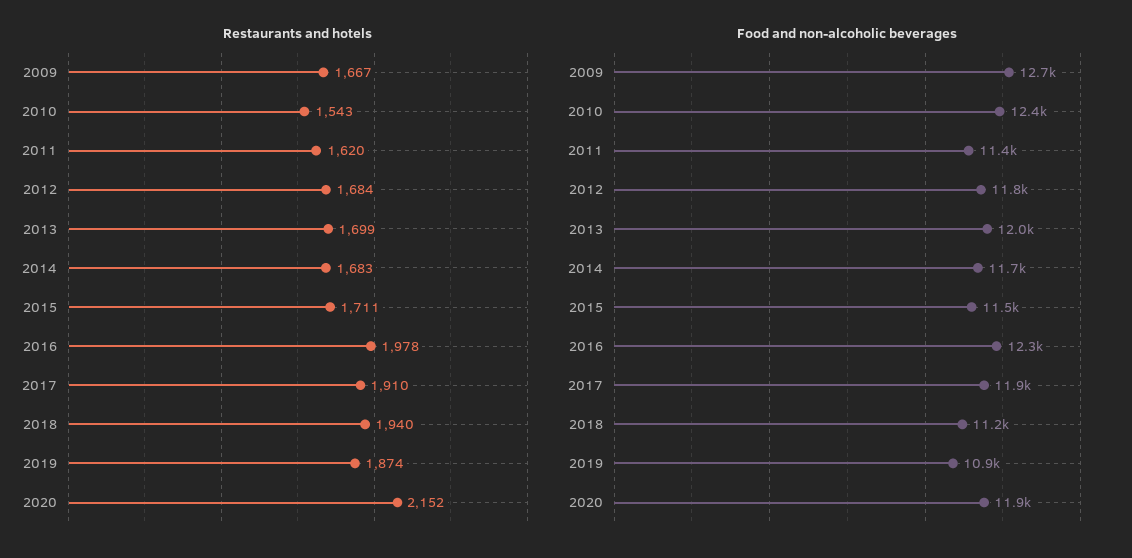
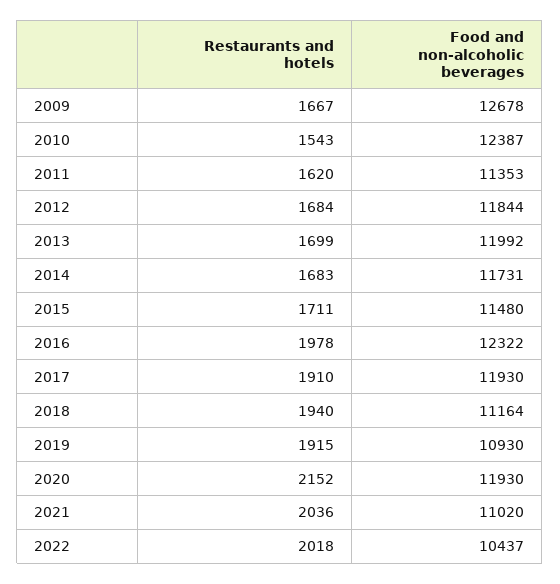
Restaurants and hotels, 2019: 1874 -> 1915
Restaurants and hotels, 2021: none -> 2036
Food and non-alcoholic beverages, 2021: none -> 11020
Restaurants and hotels, 2022: none -> 2018
Food and non-alcoholic beverages, 2022: none -> 10437

